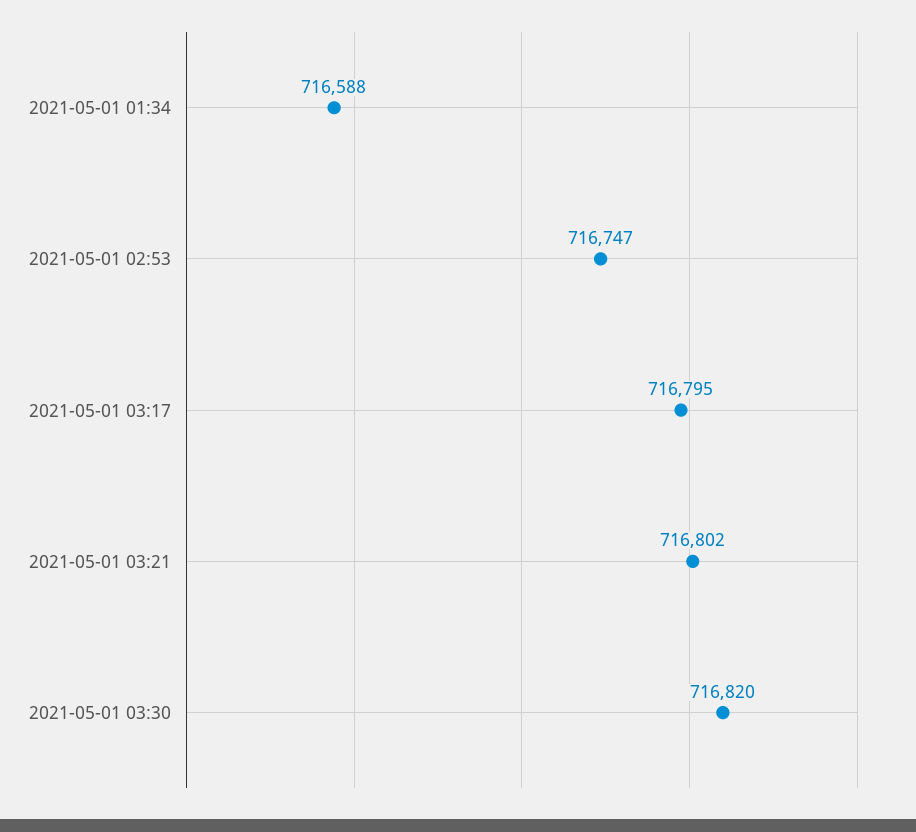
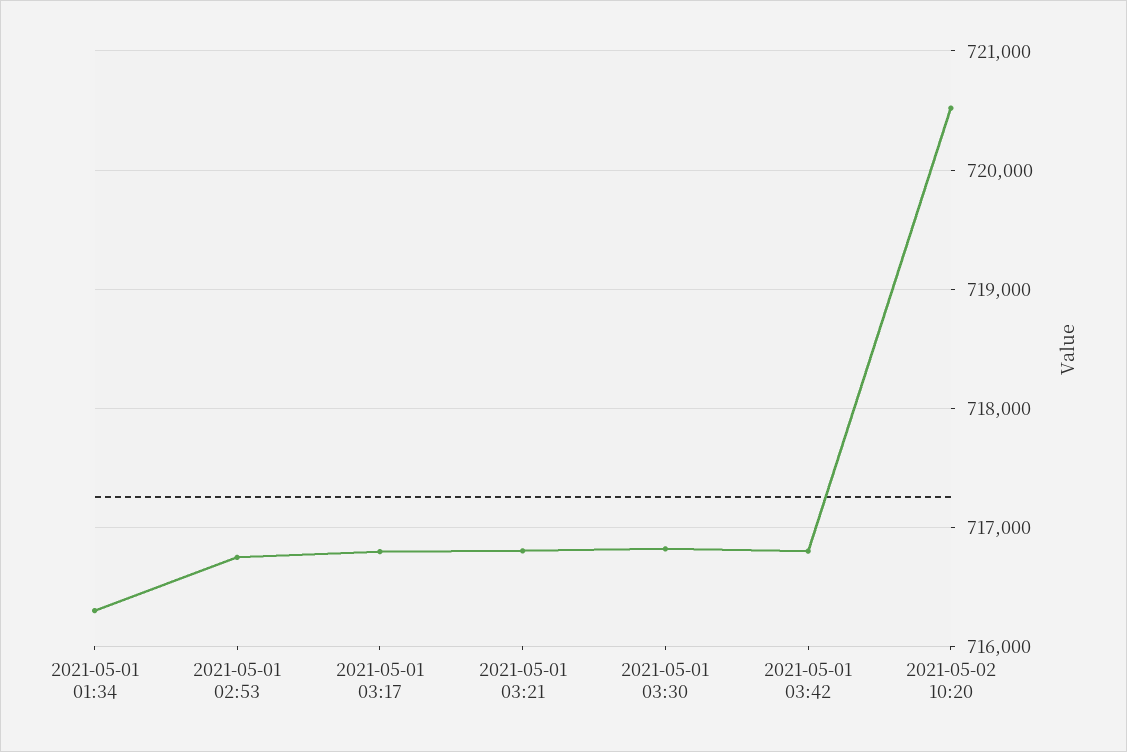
2021-05-01 01:34: 716588 -> 716300
2021-05-01 03:42: none -> 716800
2021-05-02 10:20: none -> 720500

